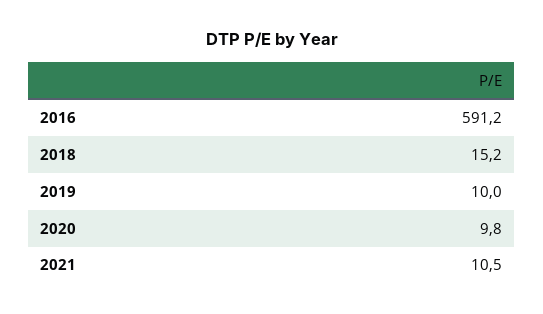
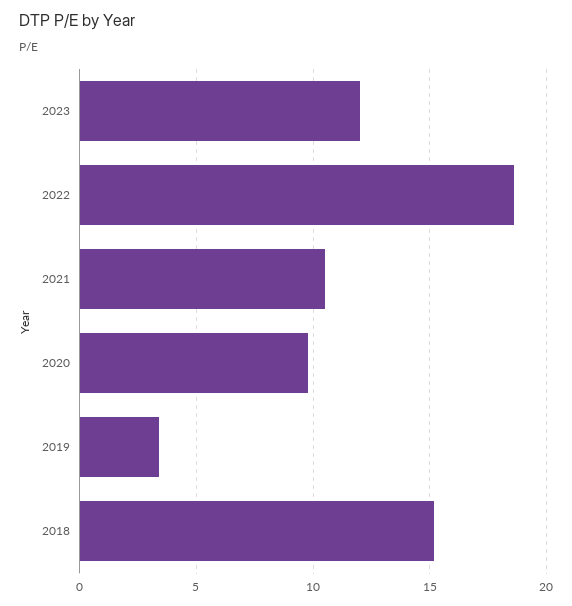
2016: 591.2 -> none
2019: 10 -> 3.5
2023: none -> 12
2022: none -> 18.5

